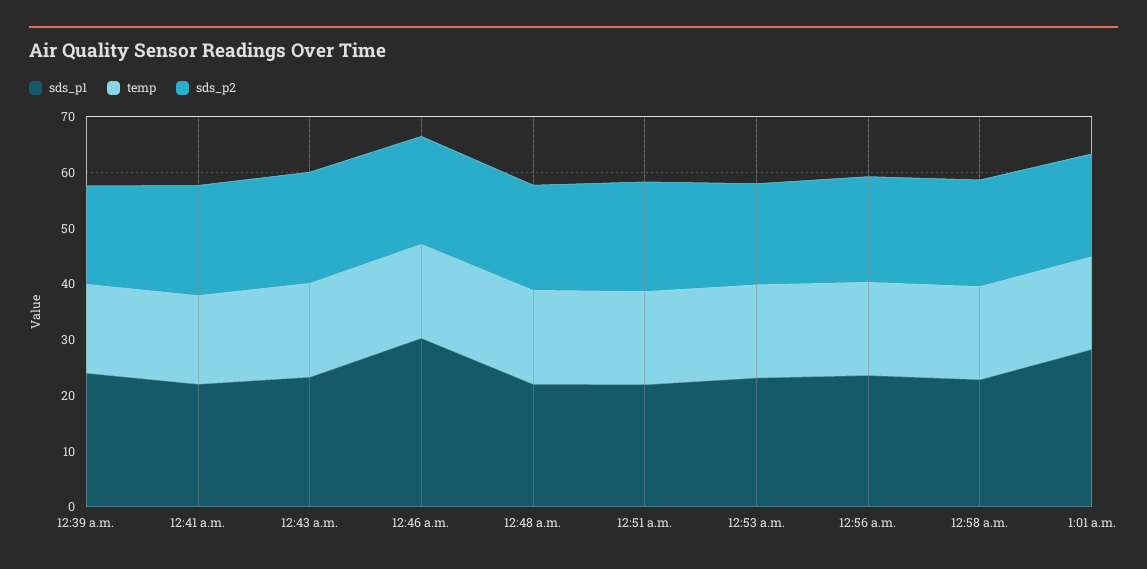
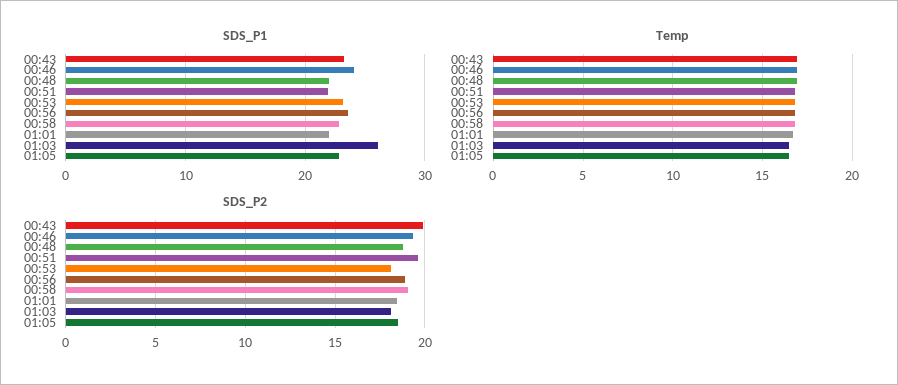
sds_p1, 12:39 a.m.: 24 -> none
temp, 12:39 a.m.: 16 -> none
sds_p2, 12:39 a.m.: 18 -> none
sds_p1, 12:41 a.m.: 22 -> none
temp, 12:41 a.m.: 16 -> none
sds_p2, 12:41 a.m.: 20 -> none
sds_p1, 12:46 a.m.: 30 -> 24
sds_p1, 1:01 a.m.: 28 -> 22
sds_p1, 01:03: none -> 26
sds_p1, 01:05: none -> 23
temp, 01:03: none -> 16.5
temp, 01:05: none -> 16.5
sds_p2, 01:03: none -> 18
sds_p2, 01:05: none -> 18.5

